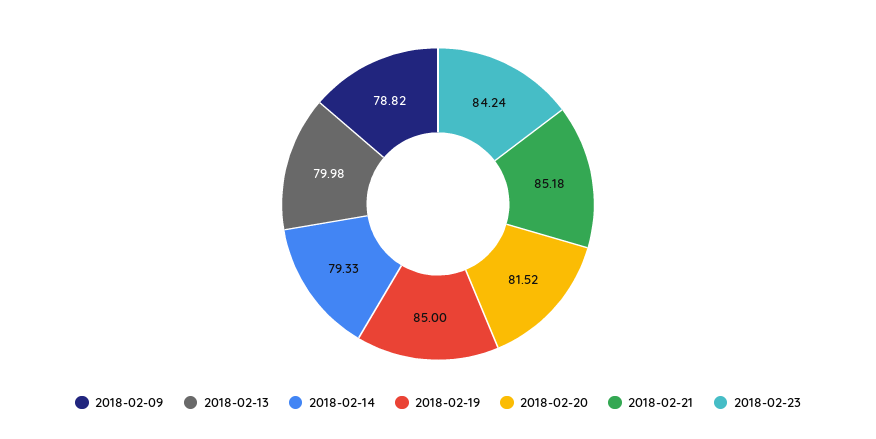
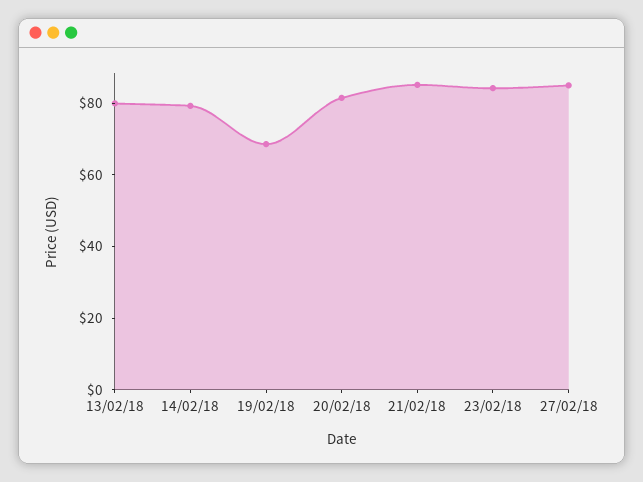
2018-02-09: 78.82 -> none
2018-02-19: 85 -> 70
27/02/18: none -> 85

